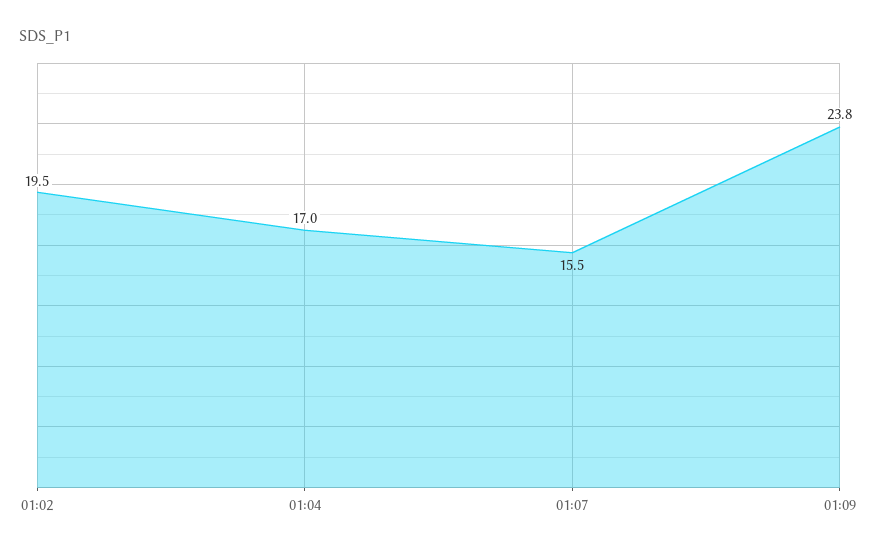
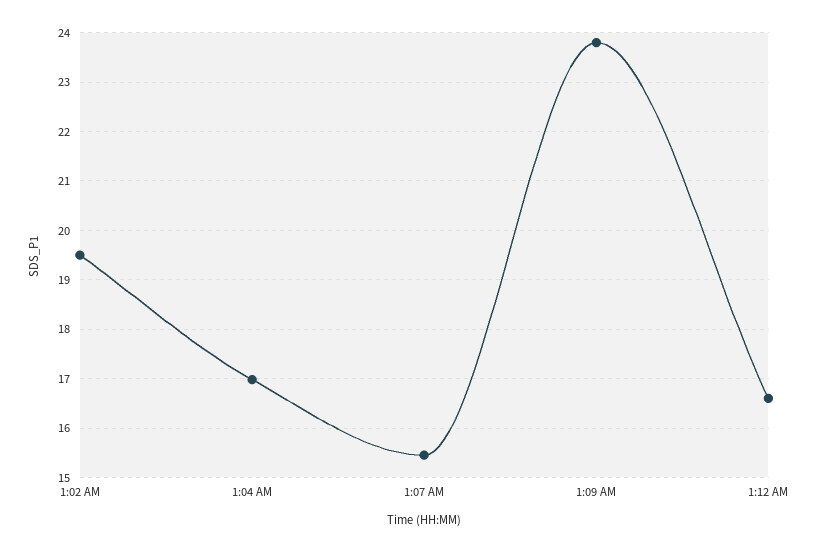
1:12 AM: none -> 16.6

